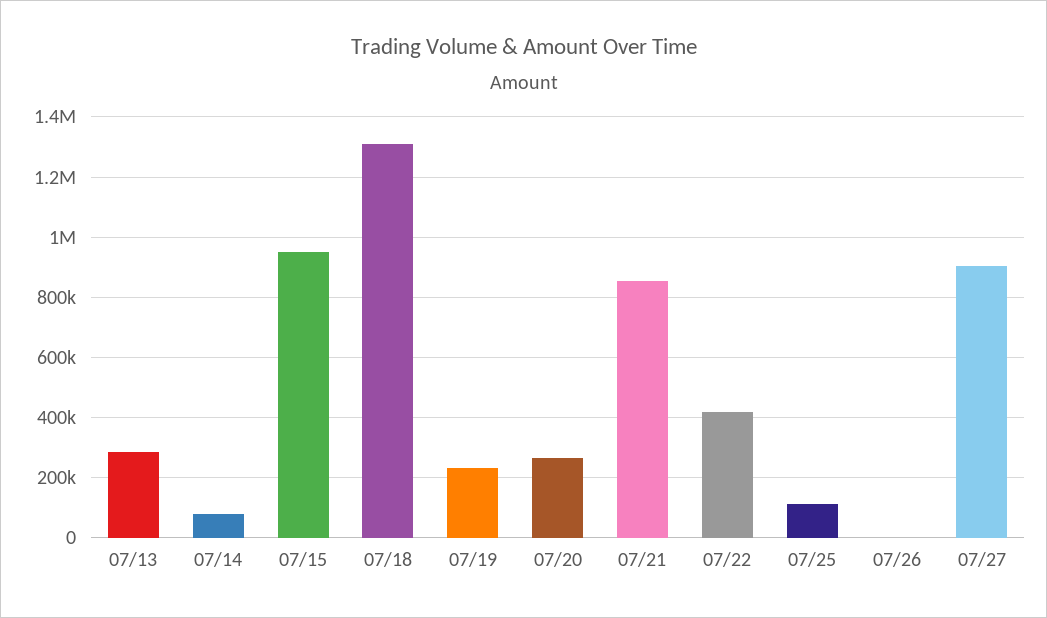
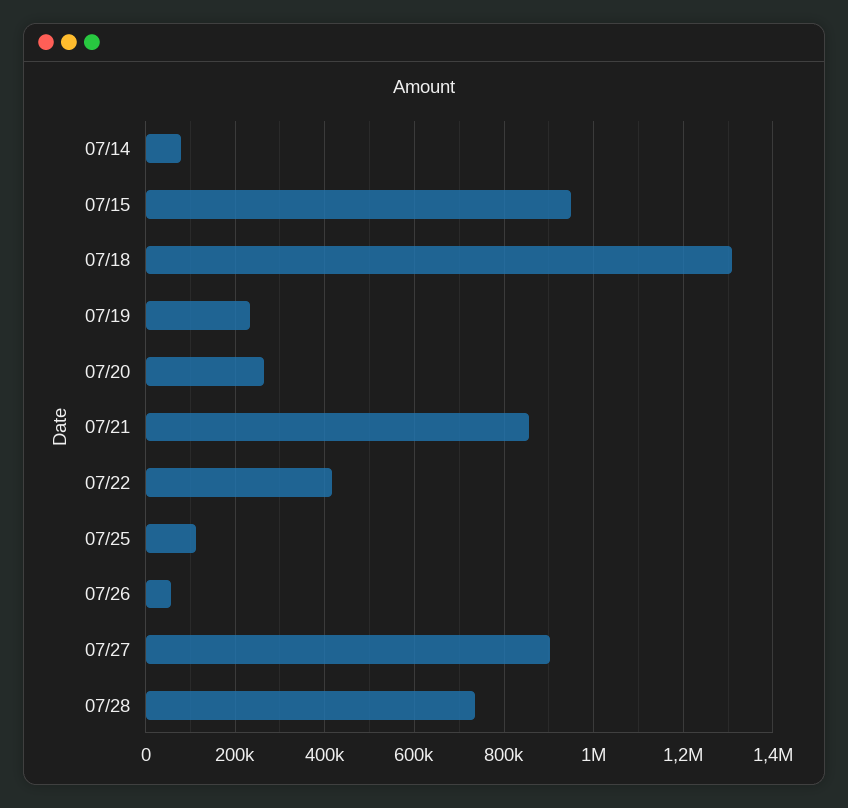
07/13: 280000 -> none
07/26: 0 -> 60000
07/28: none -> 740000

